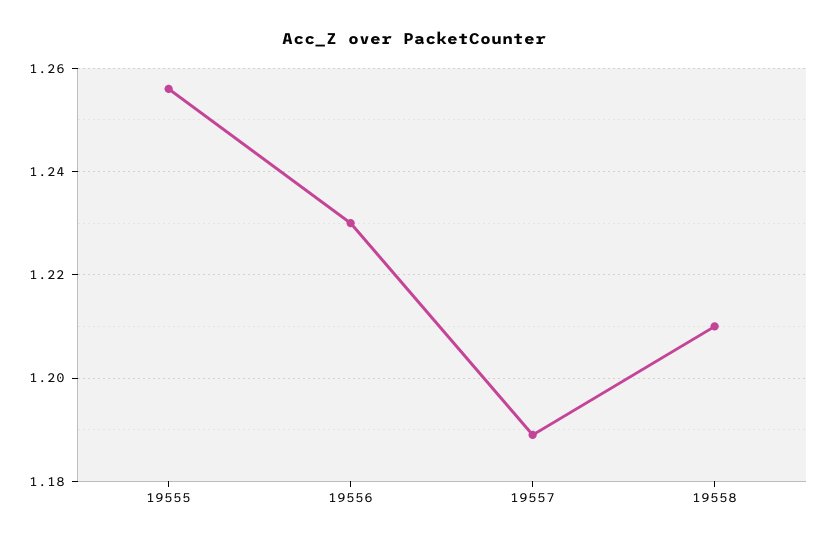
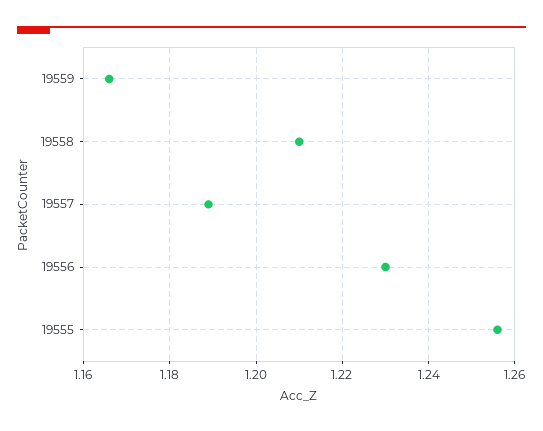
19559: none -> 1.165

